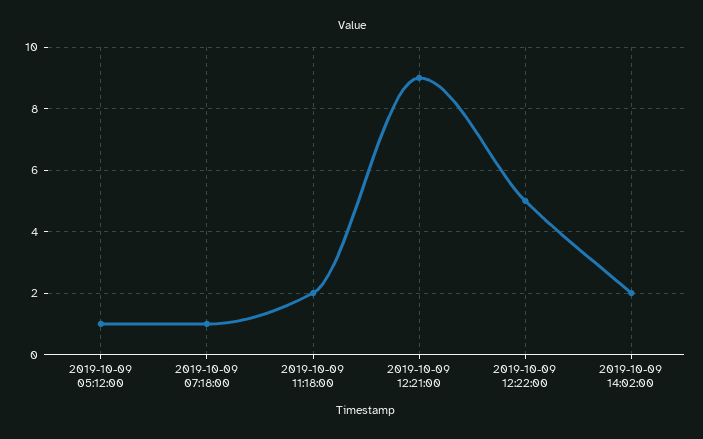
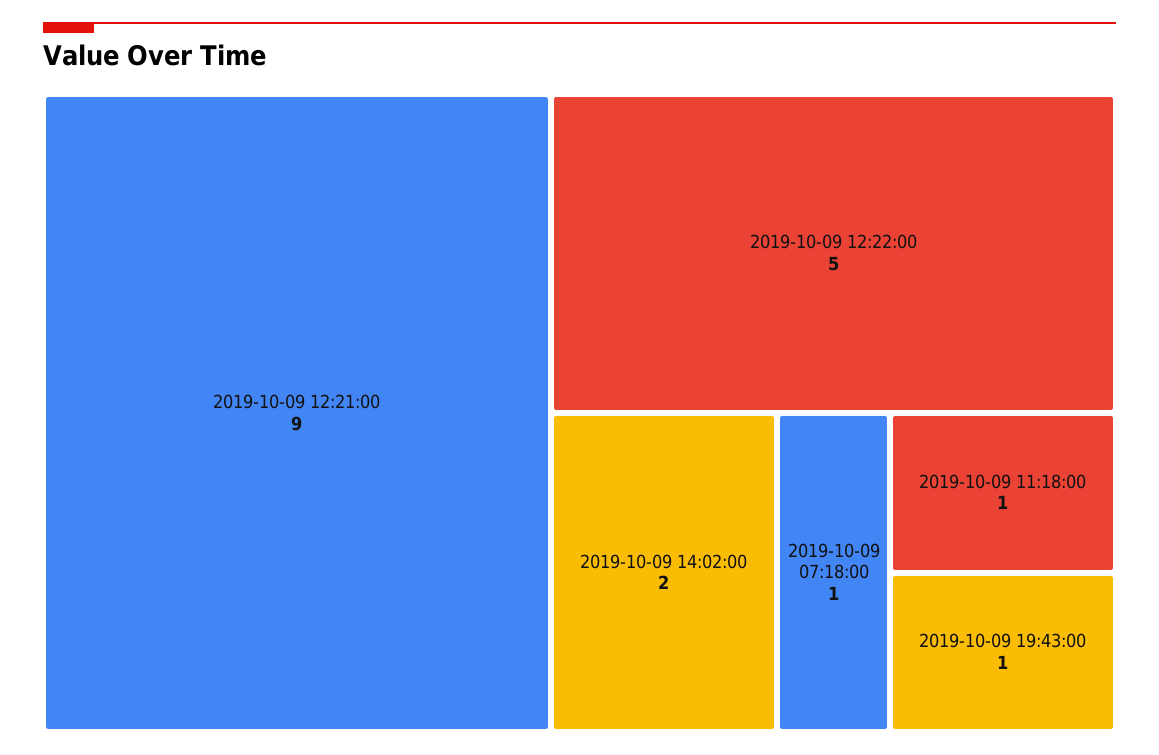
2019-10-09 05:12:00: 1 -> none
2019-10-09 11:18:00: 2 -> 1
2019-10-09 19:43:00: none -> 1

